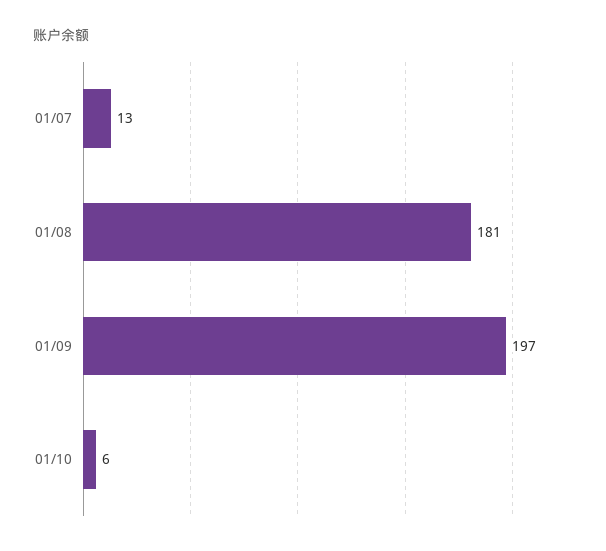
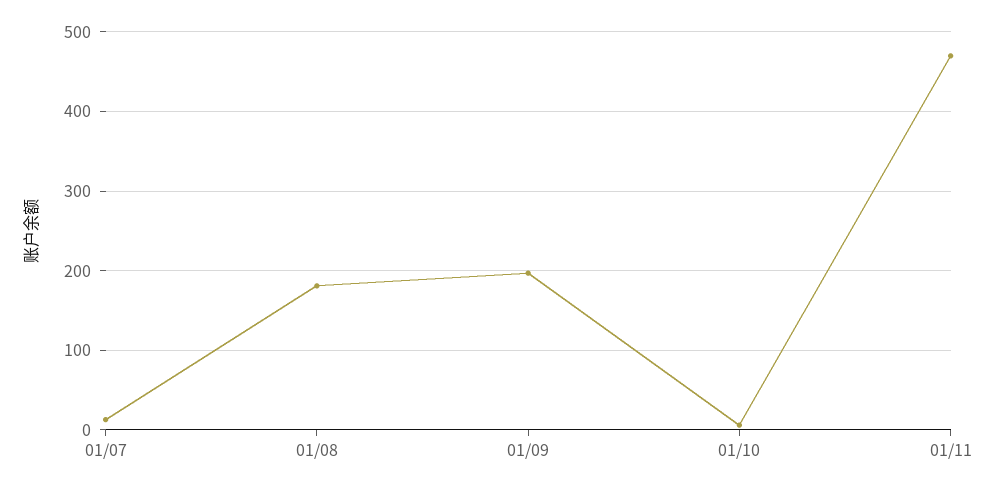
01/11: none -> 470

